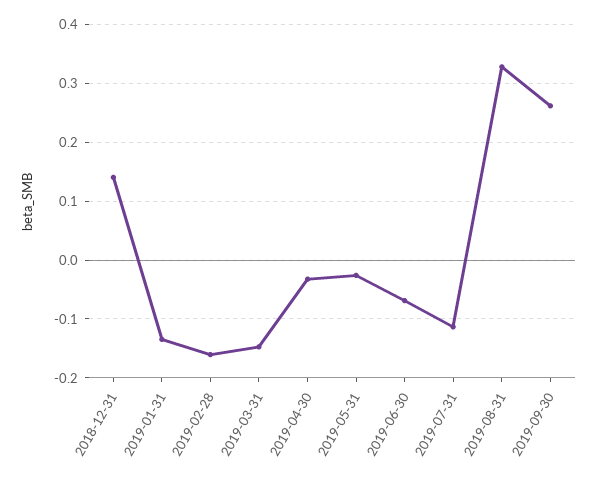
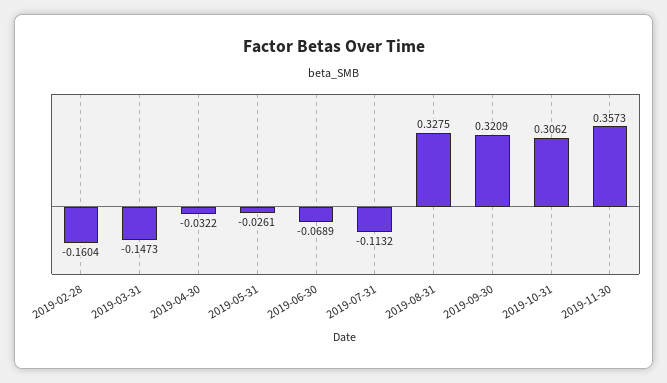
2018-12-31: 0.14 -> none
2019-01-31: -0.14 -> none
2019-09-30: 0.26 -> 0.3209
2019-10-31: none -> 0.3062
2019-11-30: none -> 0.3573

